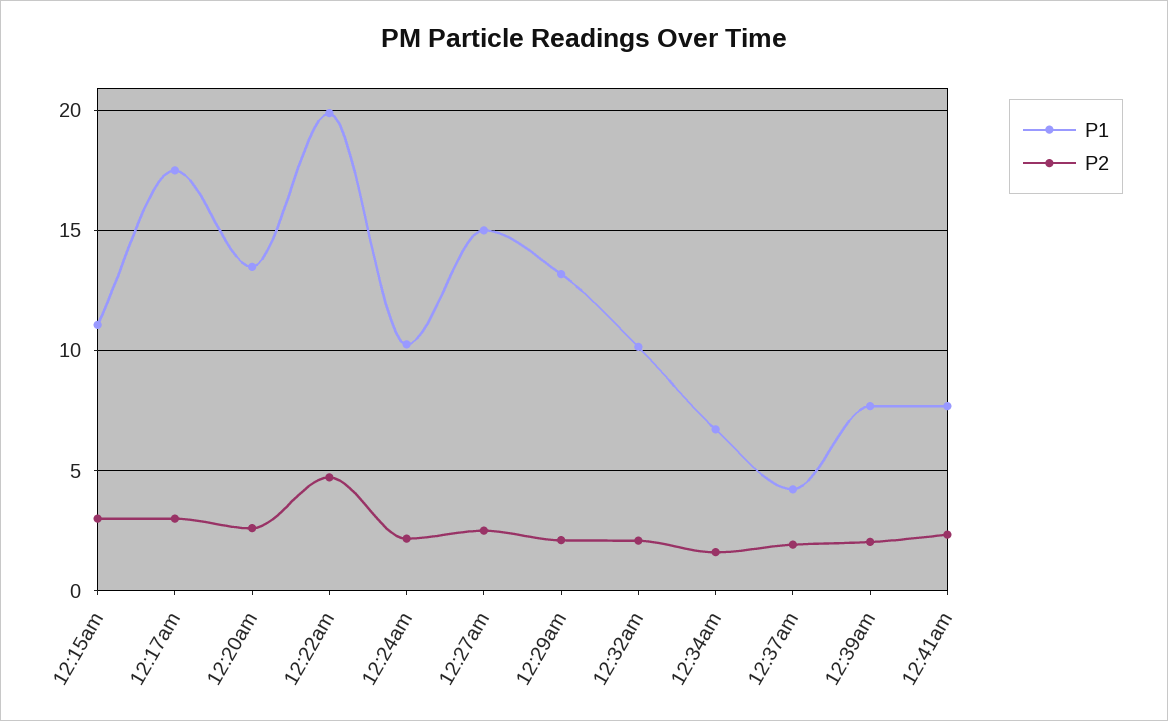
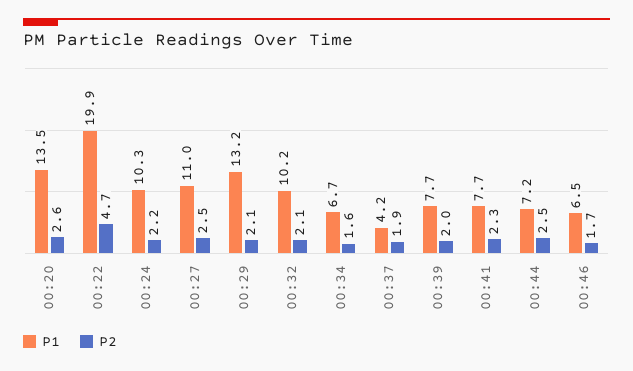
P1, 12:15am: 11 -> none
P2, 12:15am: 3 -> none
P1, 12:17am: 17.5 -> none
P2, 12:17am: 3 -> none
P1, 12:27am: 15 -> 11
P1, 00:44: none -> 7.2
P2, 00:44: none -> 2.5
P1, 00:46: none -> 6.5
P2, 00:46: none -> 1.7

